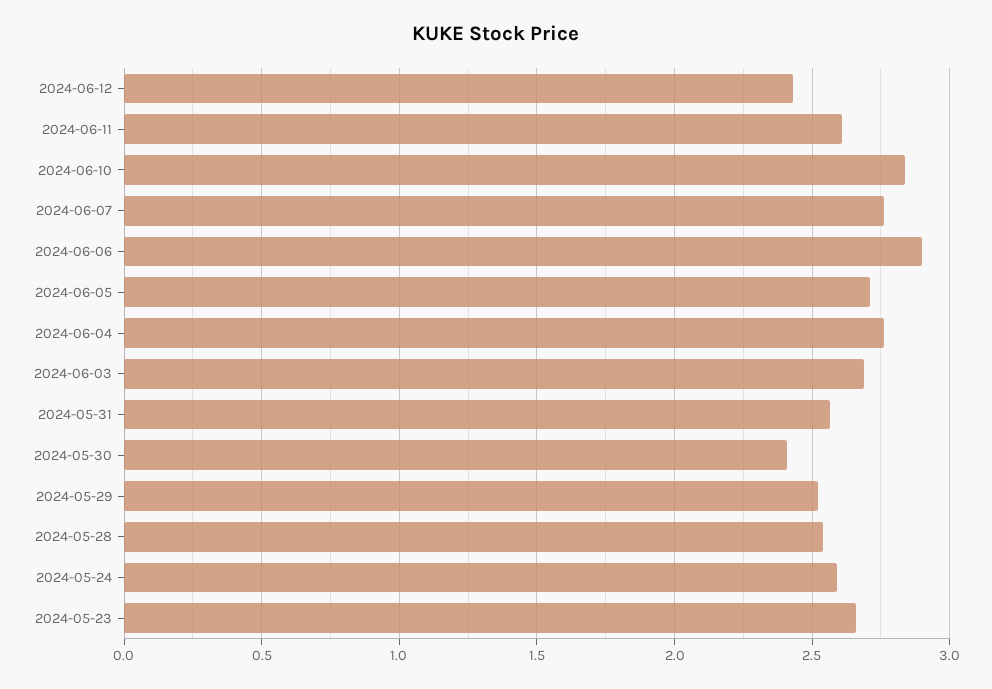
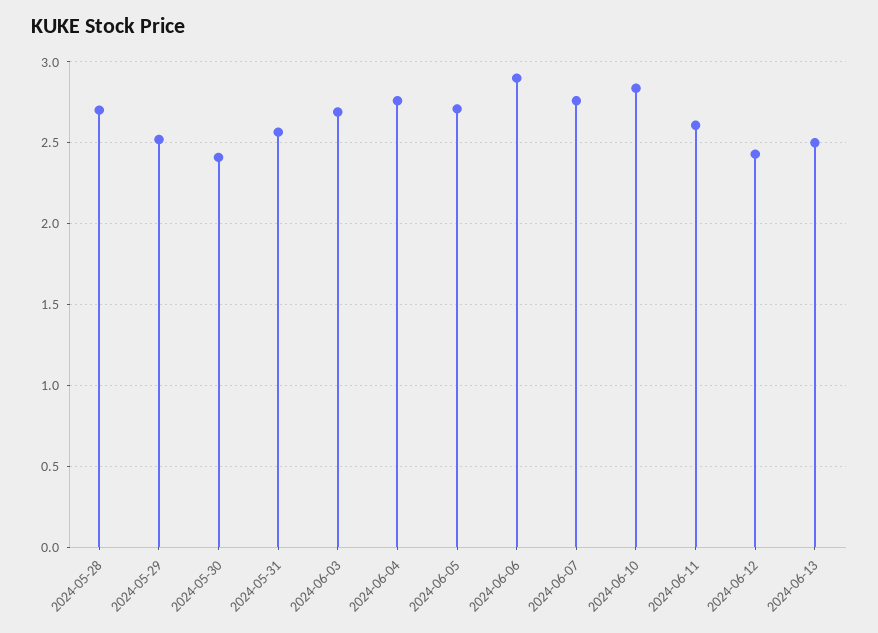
2024-05-28: 2.55 -> 2.7
2024-05-24: 2.6 -> none
2024-05-23: 2.65 -> none
2024-06-13: none -> 2.5

